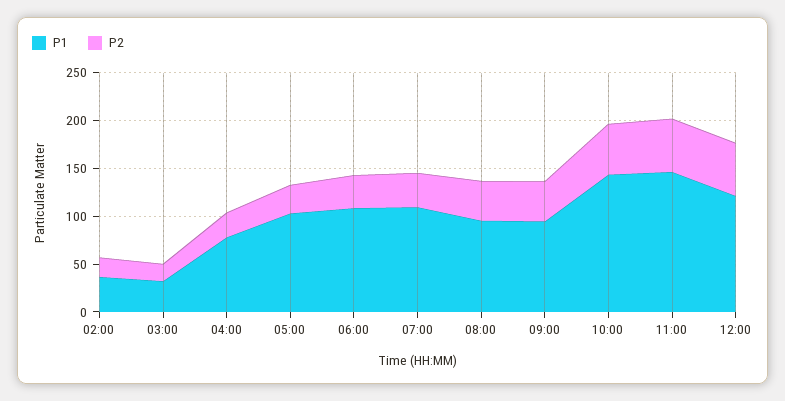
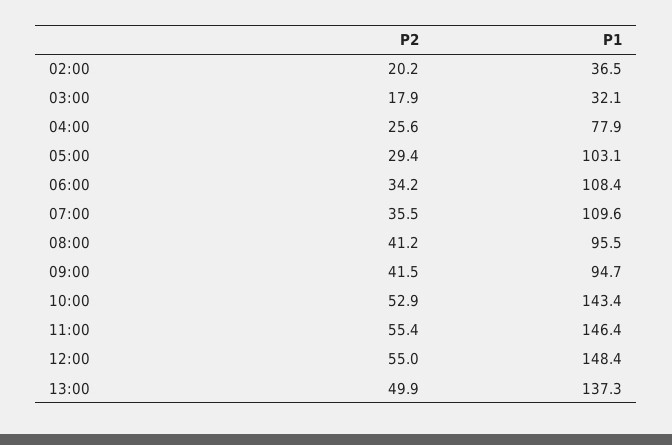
P1, 12:00: 120 -> 148.4
P2, 13:00: none -> 49.9
P1, 13:00: none -> 137.3

